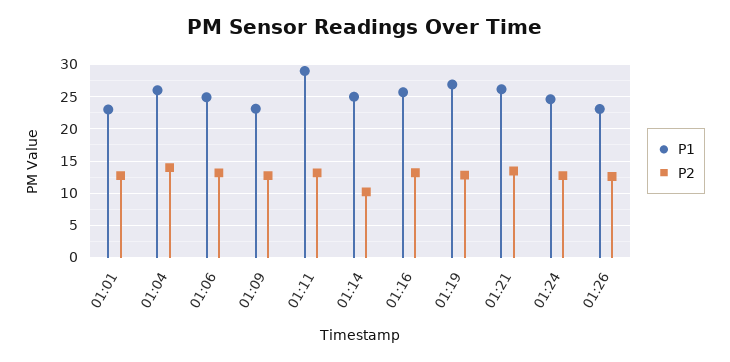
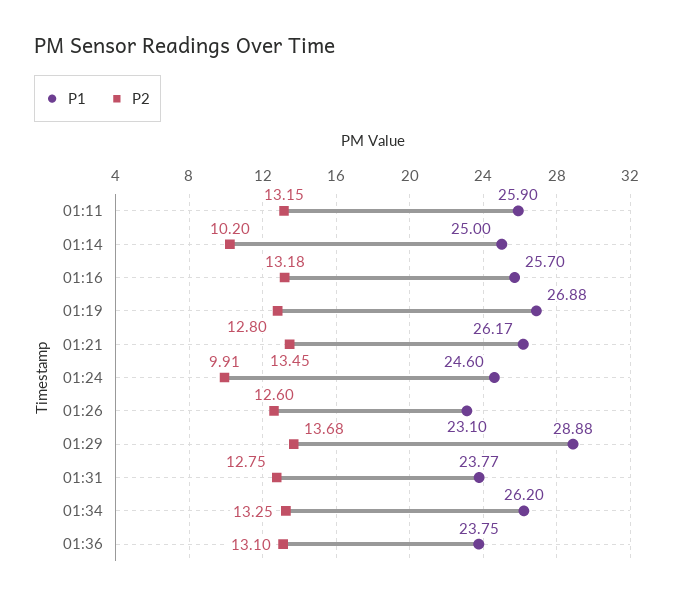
P1, 01:01: 23 -> none
P2, 01:01: 13 -> none
P1, 01:04: 26 -> none
P2, 01:04: 14 -> none
P1, 01:06: 25 -> none
P2, 01:06: 13 -> none
P1, 01:09: 23 -> none
P2, 01:09: 13 -> none
P1, 01:11: 29 -> 25.9
P2, 01:24: 13 -> 9.91
P1, 01:29: none -> 28.88
P2, 01:29: none -> 13.68
P1, 01:31: none -> 23.77
P2, 01:31: none -> 12.75
P1, 01:34: none -> 26.2
P2, 01:34: none -> 13.25
P1, 01:36: none -> 23.75
P2, 01:36: none -> 13.1

